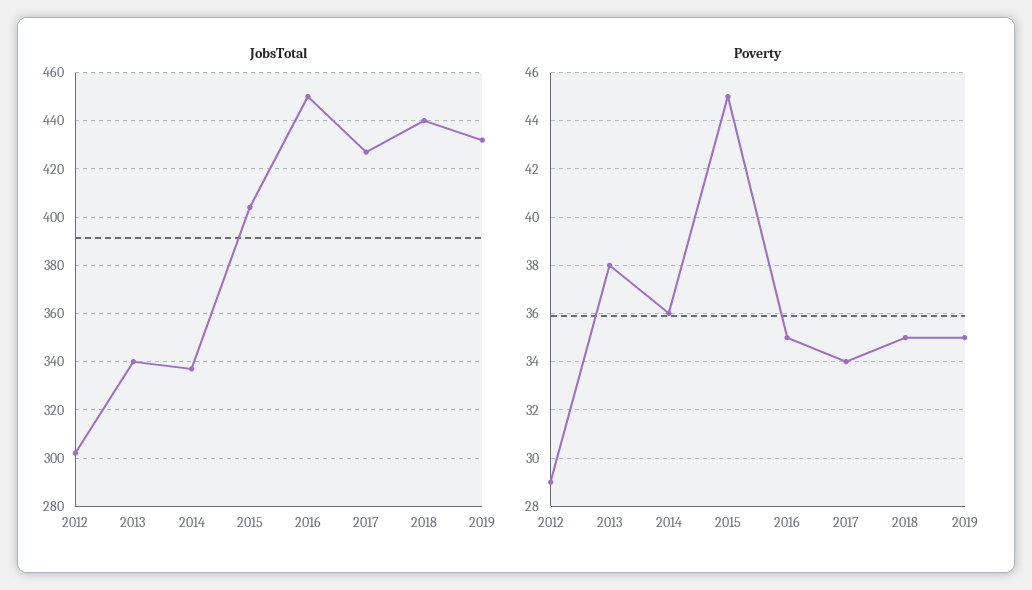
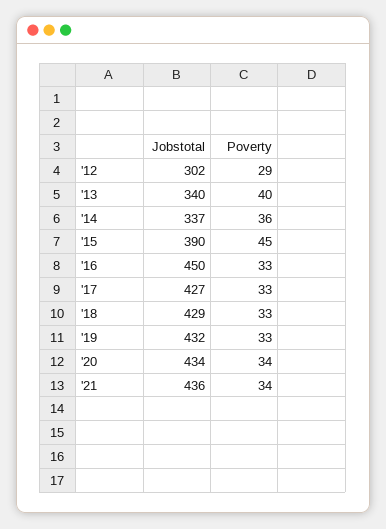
JobsTotal, 2015: 405 -> 390
JobsTotal, 2018: 440 -> 429
Poverty, 2013: 38 -> 40
Poverty, 2016: 35 -> 33
Poverty, 2017: 34 -> 33
Poverty, 2018: 35 -> 33
Poverty, 2019: 35 -> 33
JobsTotal, '20: none -> 434
Poverty, '20: none -> 34
JobsTotal, '21: none -> 436
Poverty, '21: none -> 34

